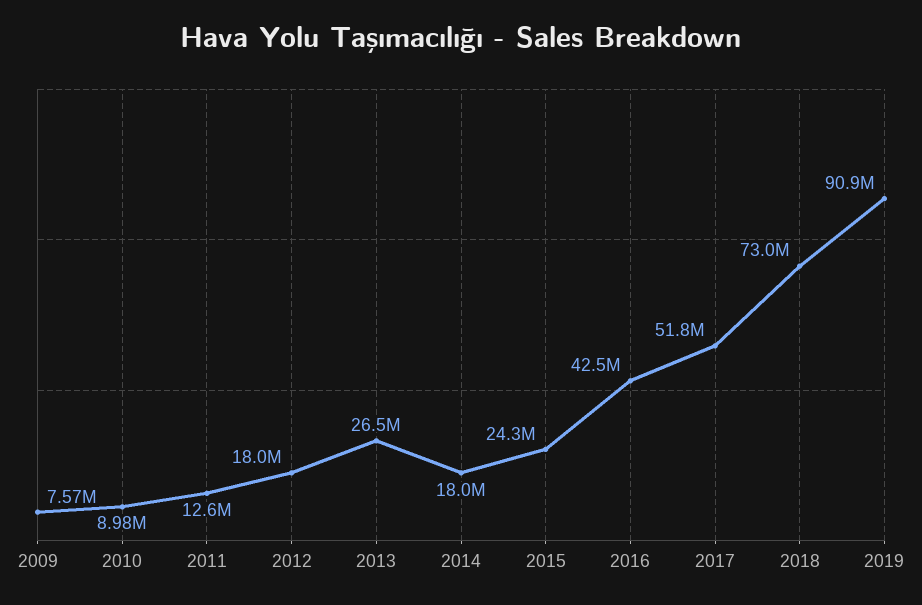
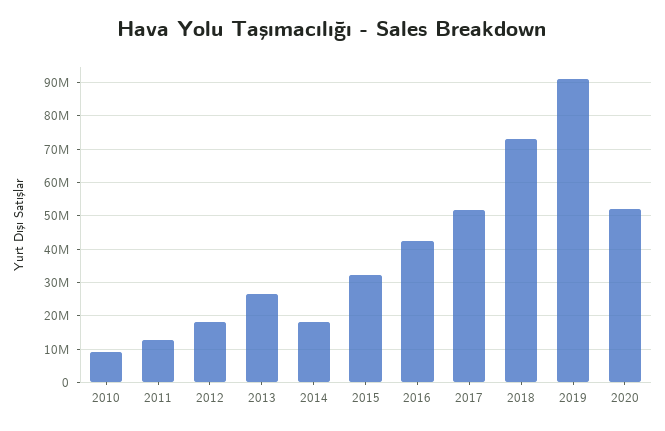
2009: 7570000 -> none
2015: 24300000 -> 32000000
2020: none -> 52000000

